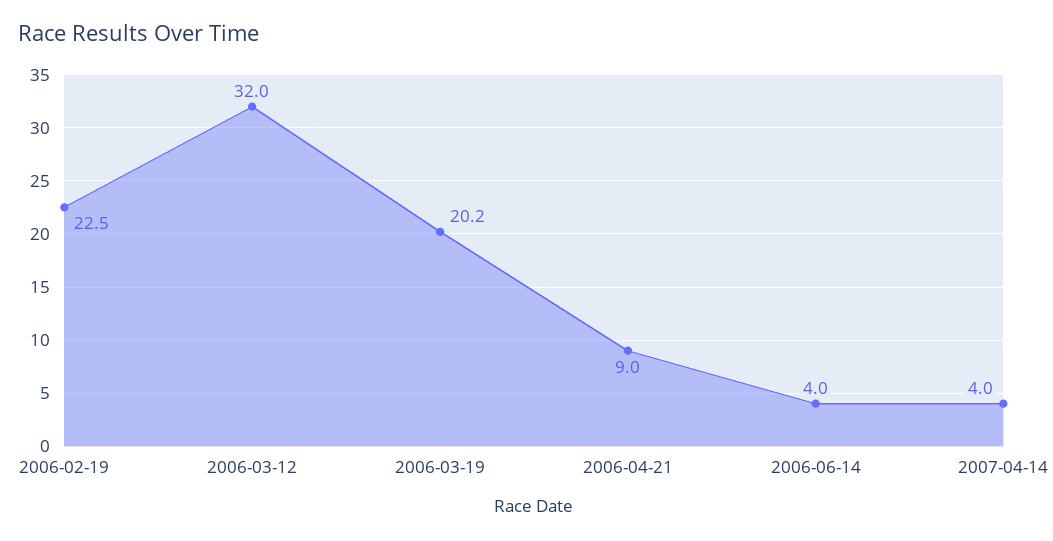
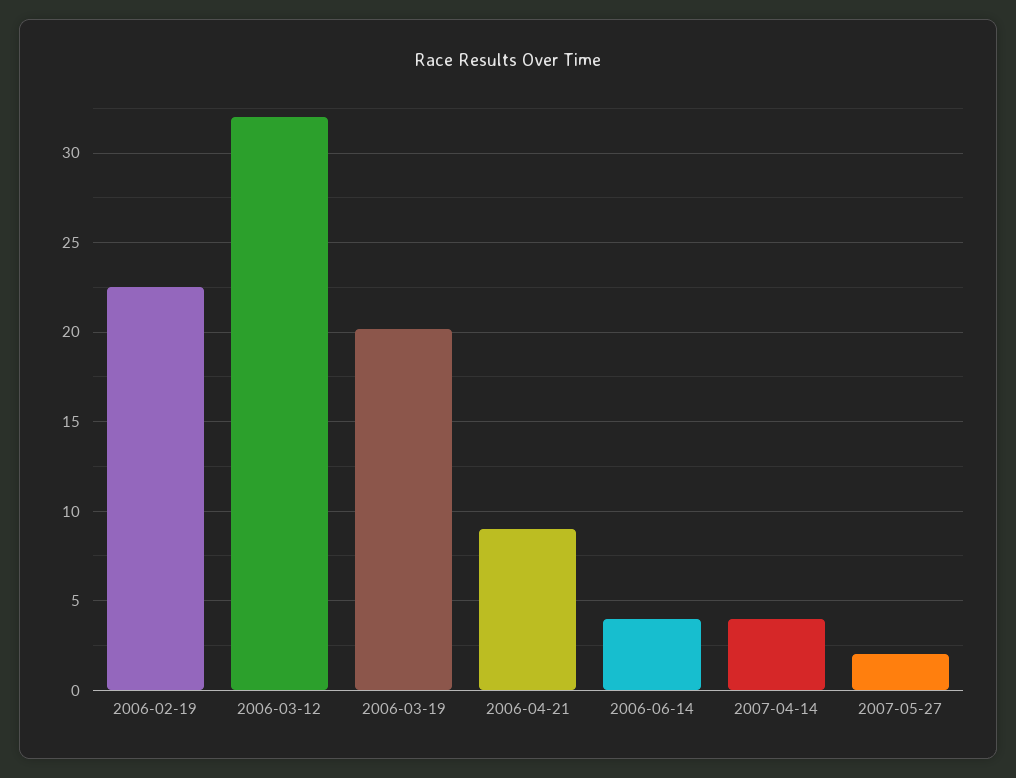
2007-05-27: none -> 2

